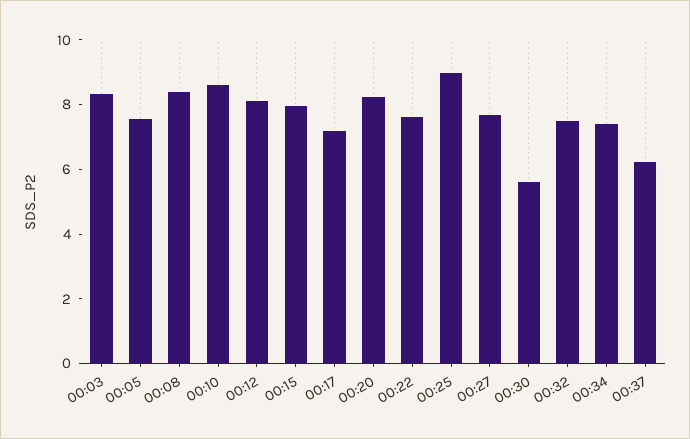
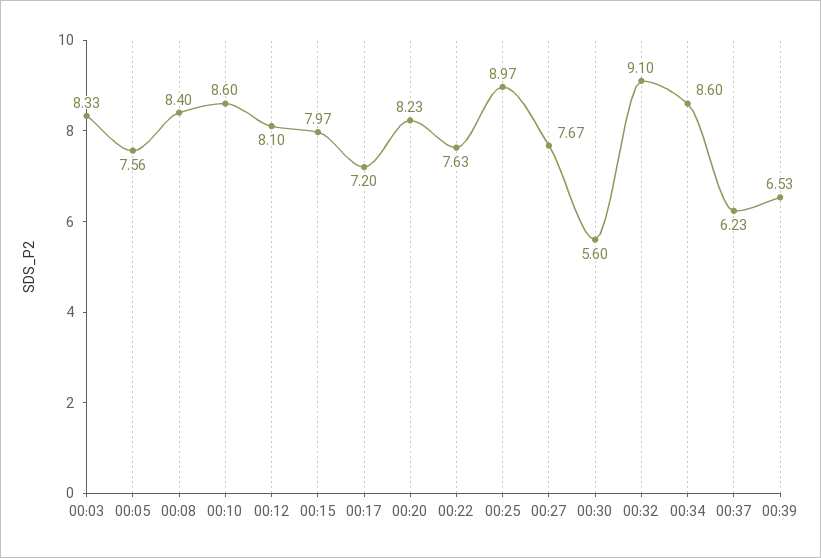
00:32: 7.5 -> 9.1
00:34: 7.5 -> 8.6
00:39: none -> 6.53

